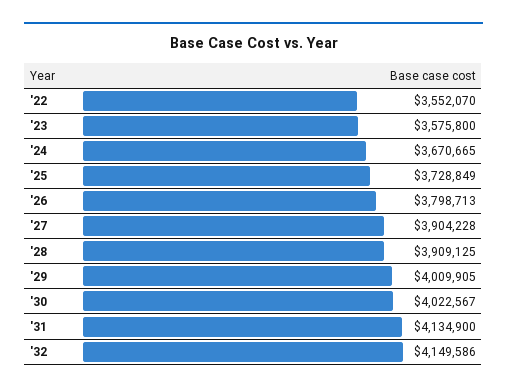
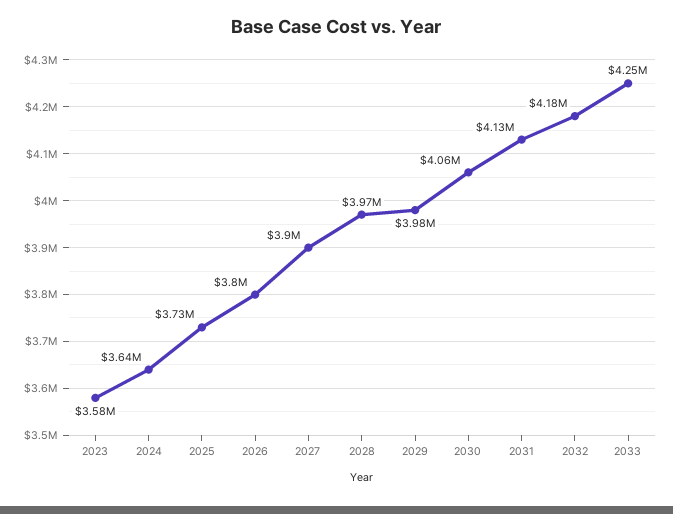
'22: 3552070 -> none
'24: 3670665 -> 3640000
'28: 3909125 -> 3970000
'29: 4009905 -> 3980000
'30: 4022567 -> 4060000
'32: 4149586 -> 4180000
2033: none -> 4250000

